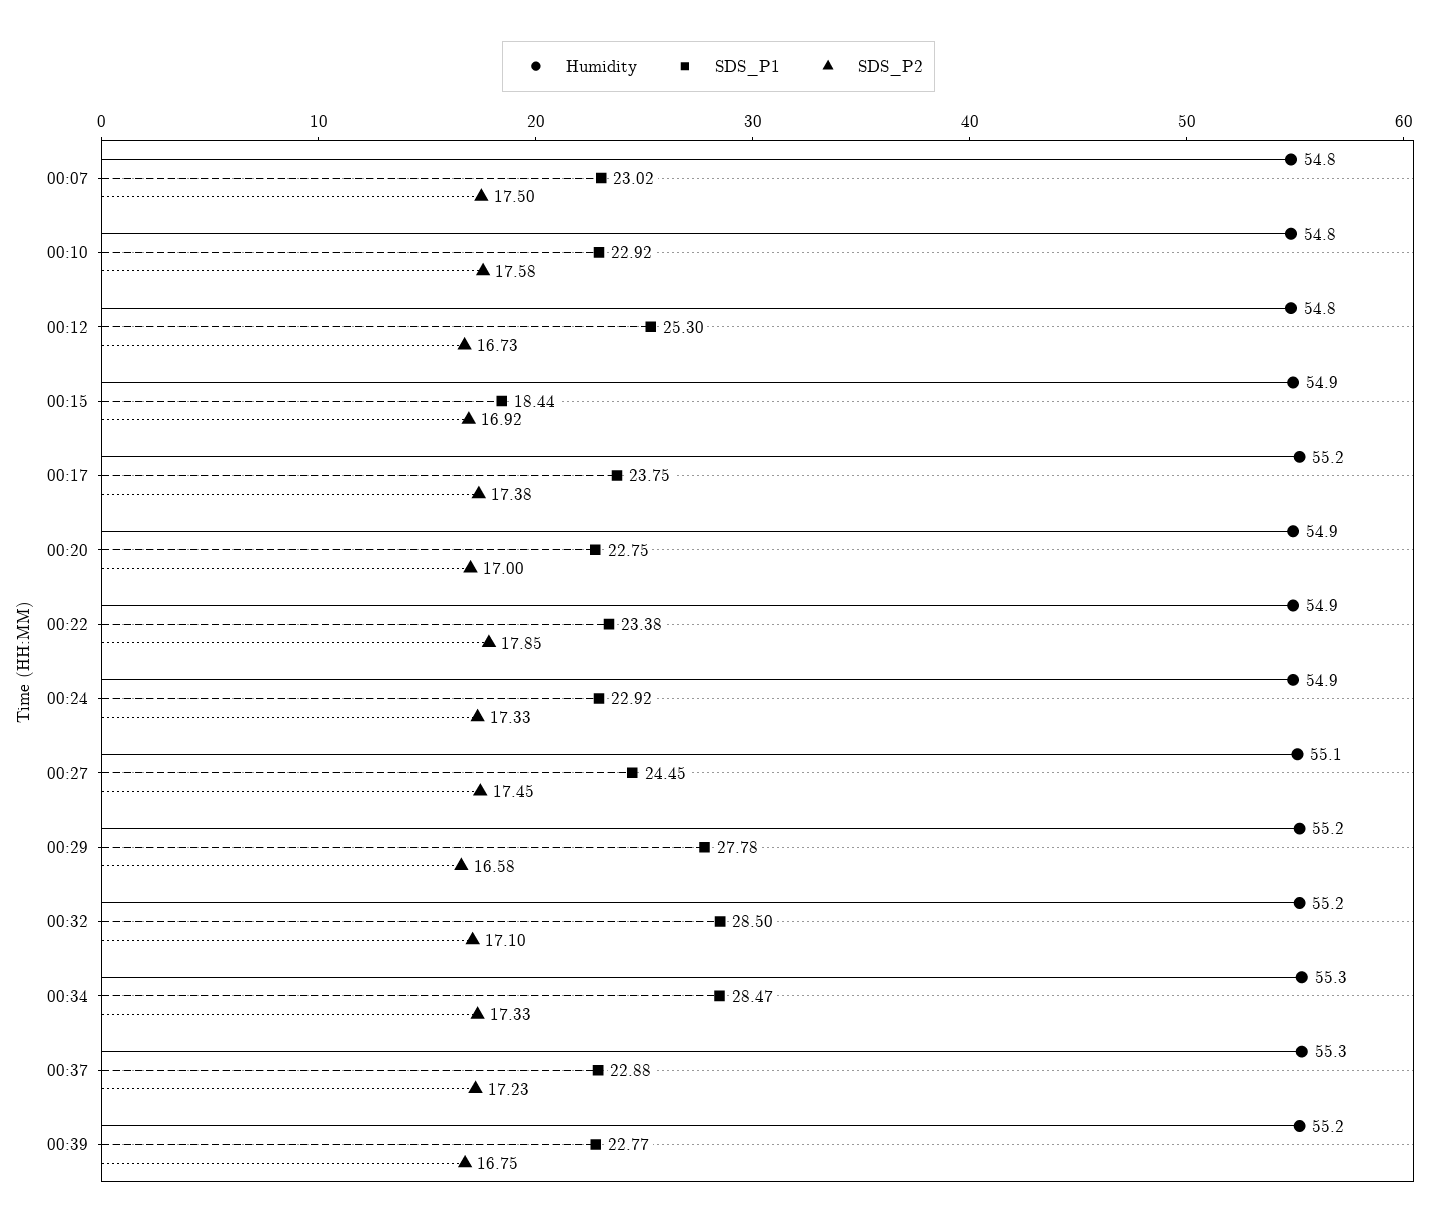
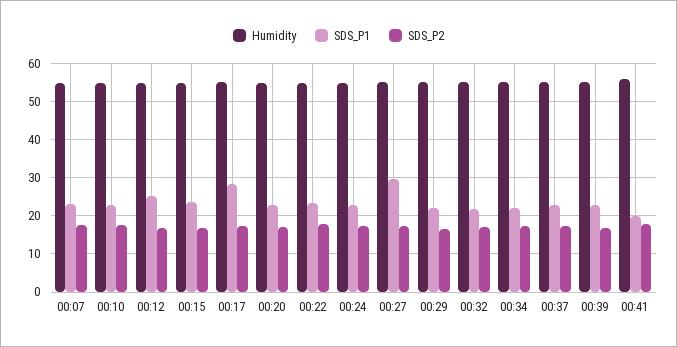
SDS_P1, 00:15: 18.44 -> 24
SDS_P1, 00:17: 23.75 -> 28
SDS_P1, 00:27: 24.45 -> 30
SDS_P1, 00:29: 27.78 -> 22
SDS_P1, 00:32: 28.5 -> 22
SDS_P1, 00:34: 28.47 -> 22
Humidity, 00:41: none -> 56
SDS_P1, 00:41: none -> 20
SDS_P2, 00:41: none -> 18

